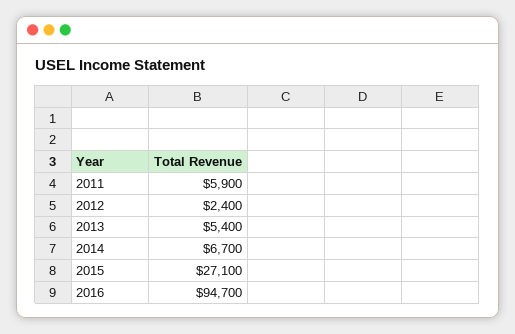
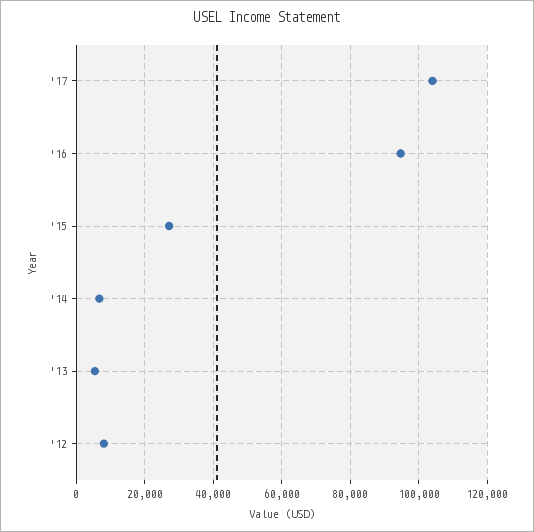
2011: 5900 -> none
2012: 2400 -> 8000
'17: none -> 104000

